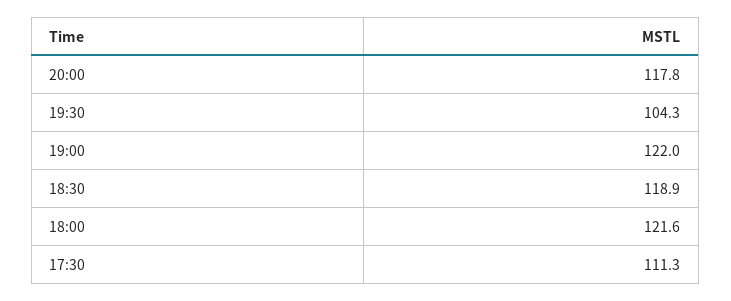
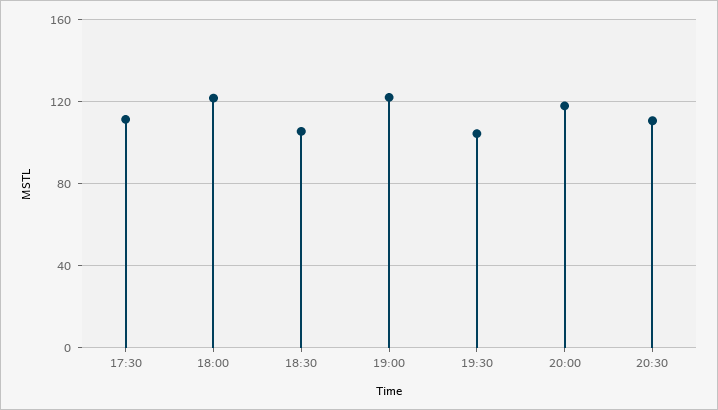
18:30: 118.9 -> 105
20:30: none -> 110

